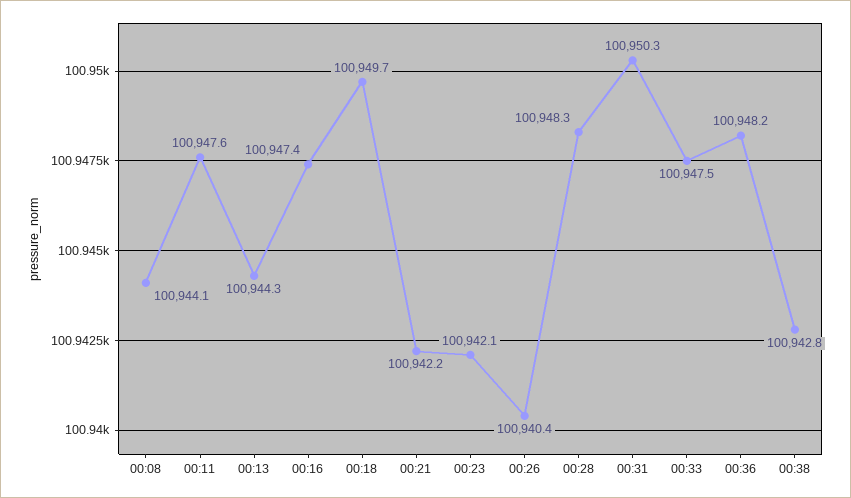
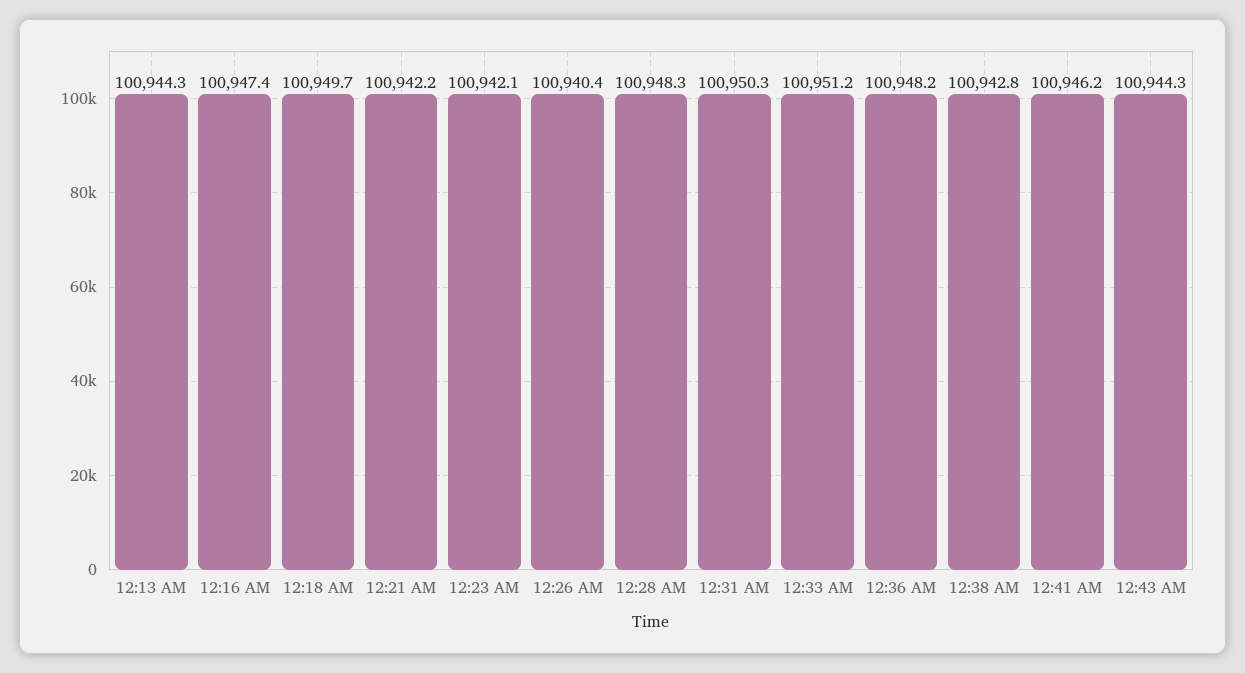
00:08: 100944.1 -> none
00:11: 100947.6 -> none
00:33: 100947.5 -> 100951.2
12:41 AM: none -> 100946.2
12:43 AM: none -> 100944.3

